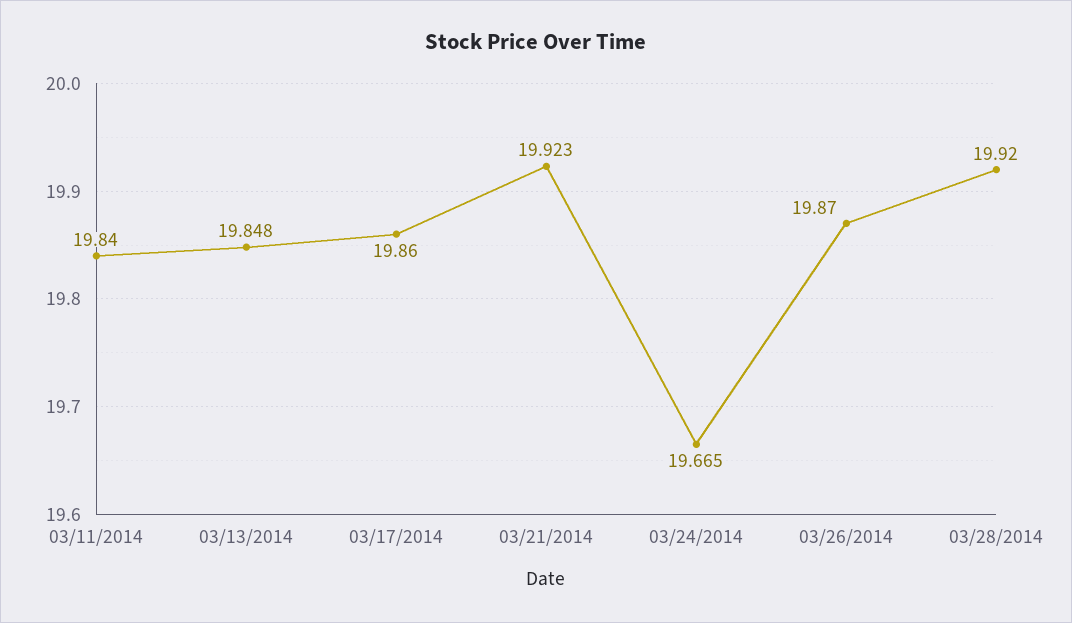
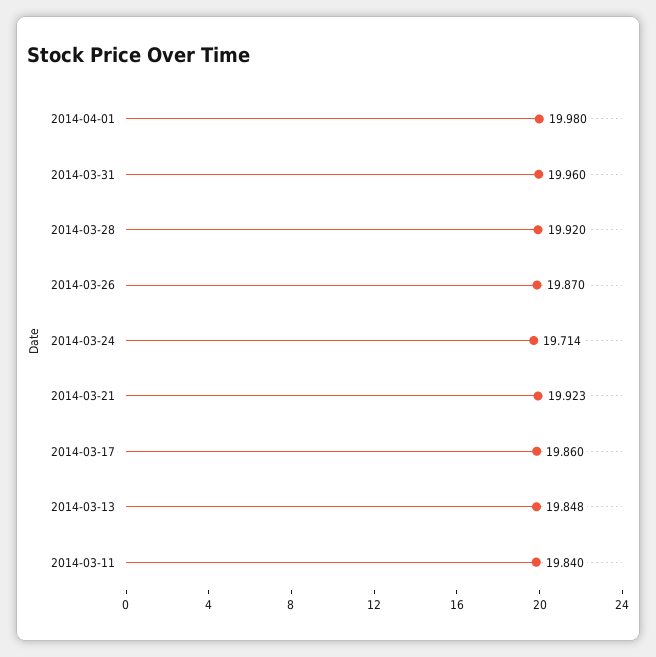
03/24/2014: 19.665 -> 19.714
2014-04-01: none -> 19.98
2014-03-31: none -> 19.96

